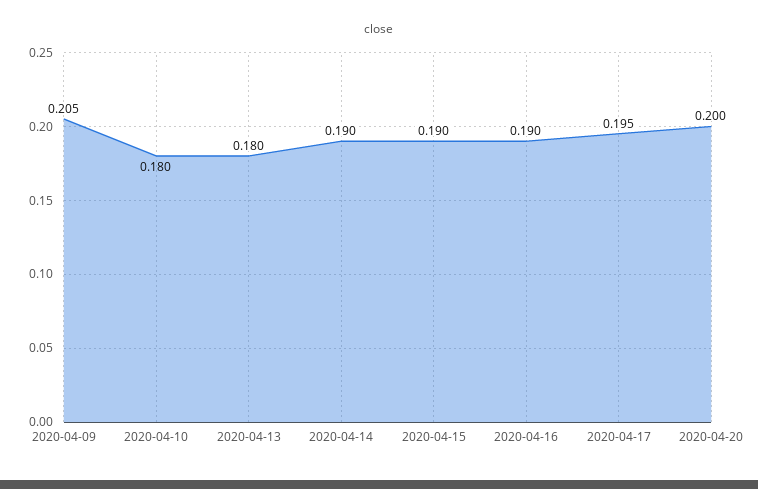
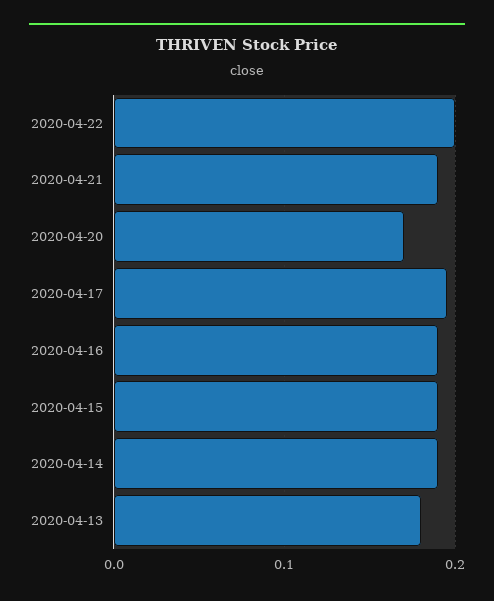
2020-04-09: 0.205 -> none
2020-04-10: 0.18 -> none
2020-04-20: 0.2 -> 0.17
2020-04-22: none -> 0.2
2020-04-21: none -> 0.19

